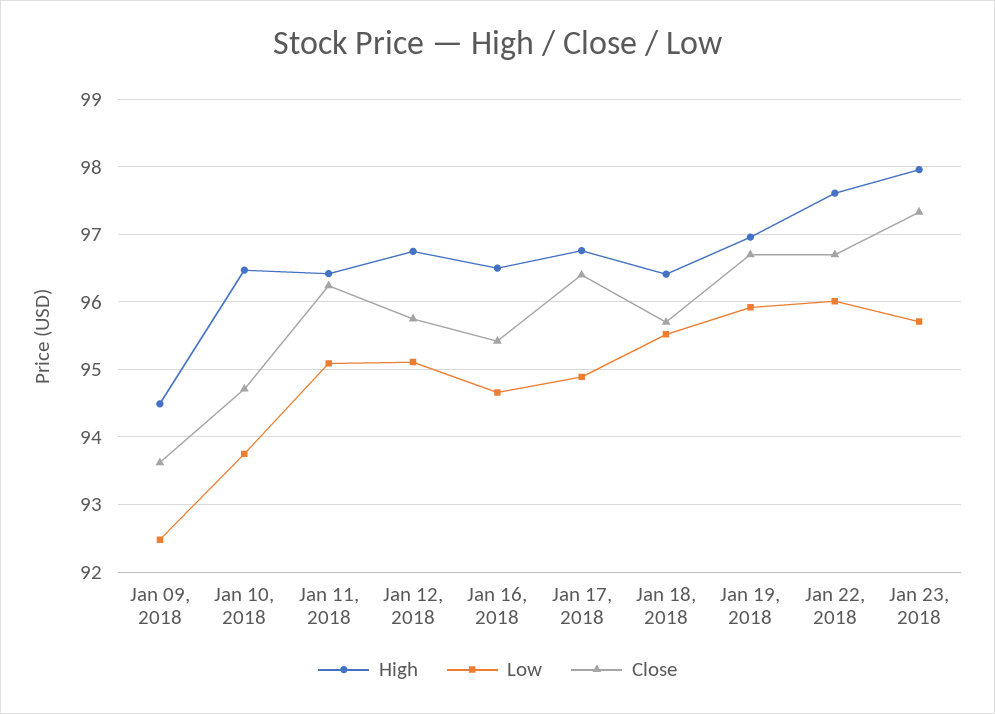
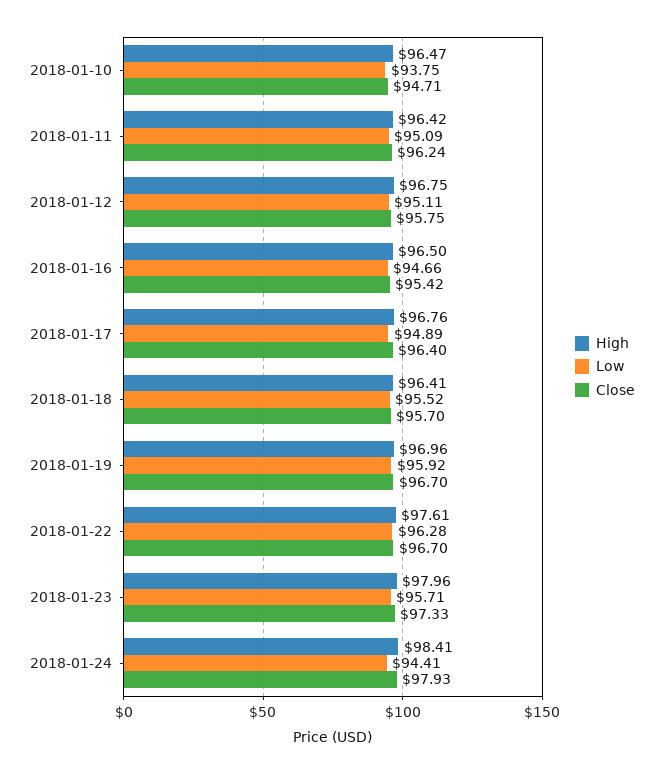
High, Jan 09, 2018: 94.5 -> none
Low, Jan 09, 2018: 92.5 -> none
Close, Jan 09, 2018: 93.6 -> none
Low, Jan 22, 2018: 96 -> 96.28
High, 2018-01-24: none -> 98.41
Low, 2018-01-24: none -> 94.41
Close, 2018-01-24: none -> 97.93

